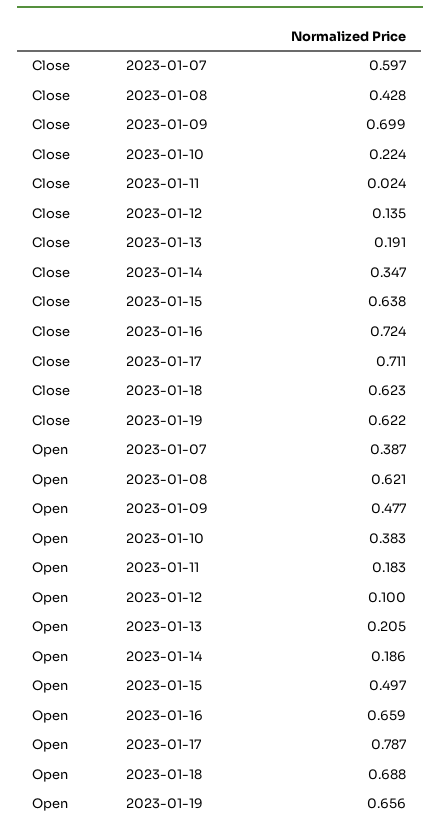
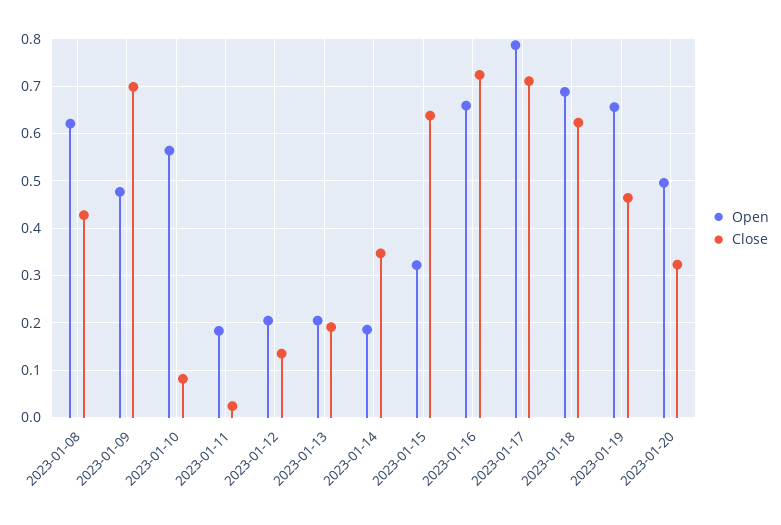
Close, 2023-01-07: 0.597 -> none
Close, 2023-01-10: 0.224 -> 0.08
Close, 2023-01-19: 0.622 -> 0.46
Open, 2023-01-07: 0.387 -> none
Open, 2023-01-10: 0.383 -> 0.56
Open, 2023-01-12: 0.1 -> 0.2
Open, 2023-01-15: 0.497 -> 0.32
Open, 2023-01-20: none -> 0.5
Close, 2023-01-20: none -> 0.32

